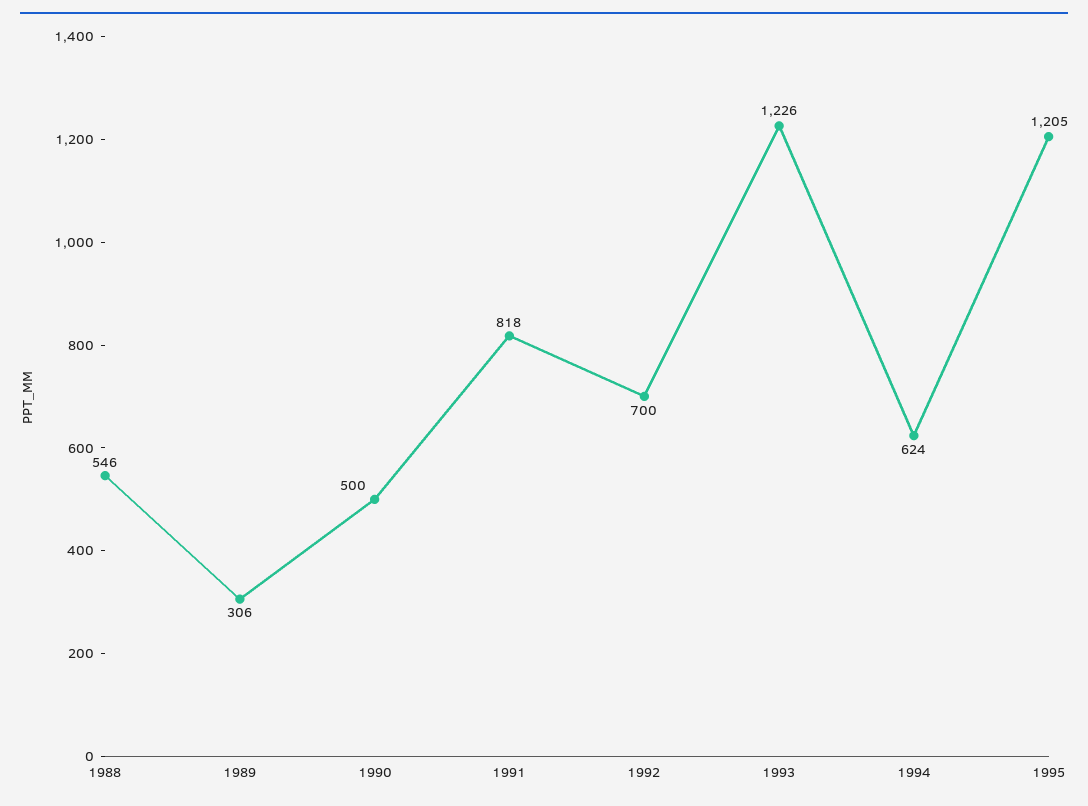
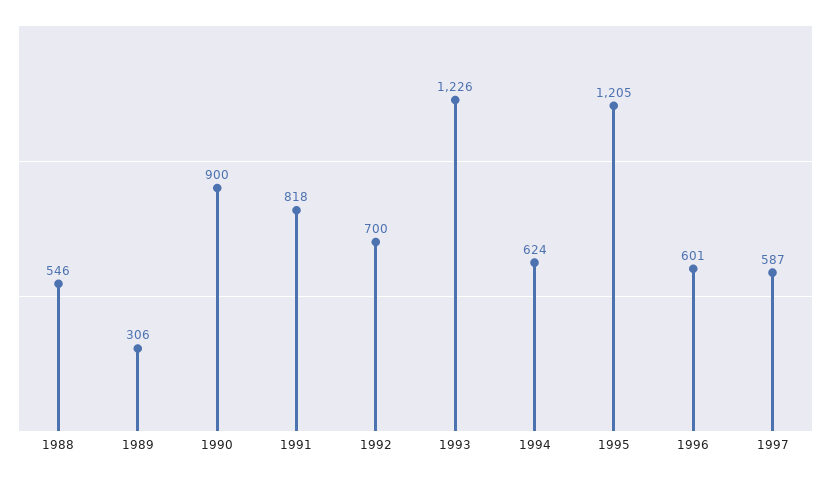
1990: 500 -> 900
1996: none -> 601
1997: none -> 587

